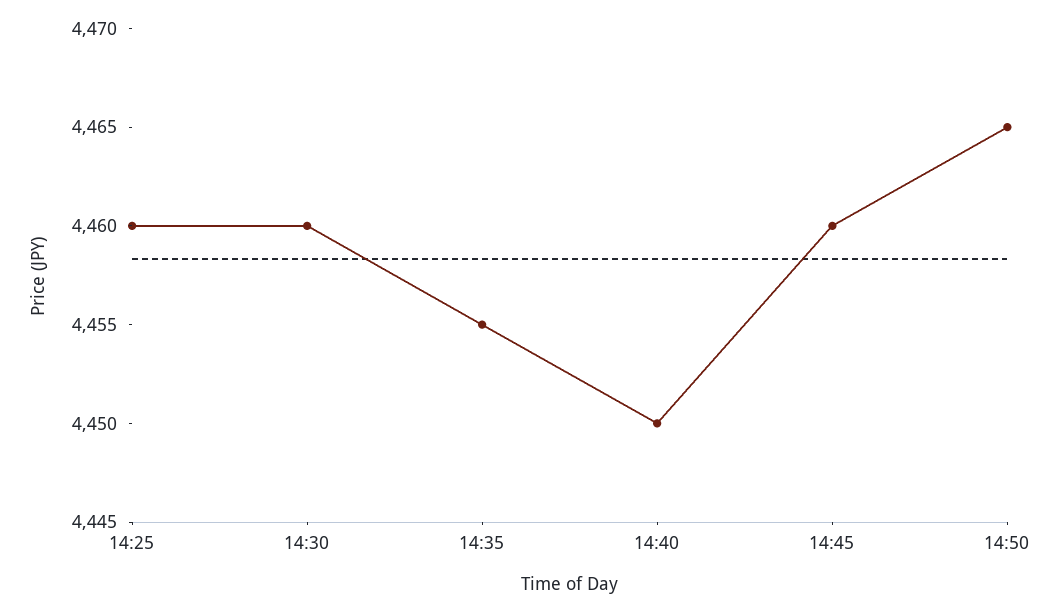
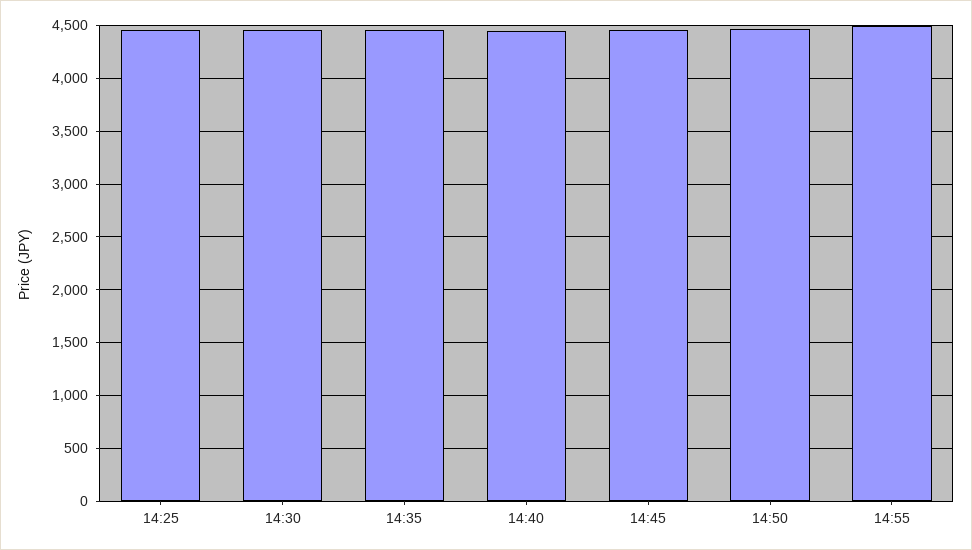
14:55: none -> 4500

